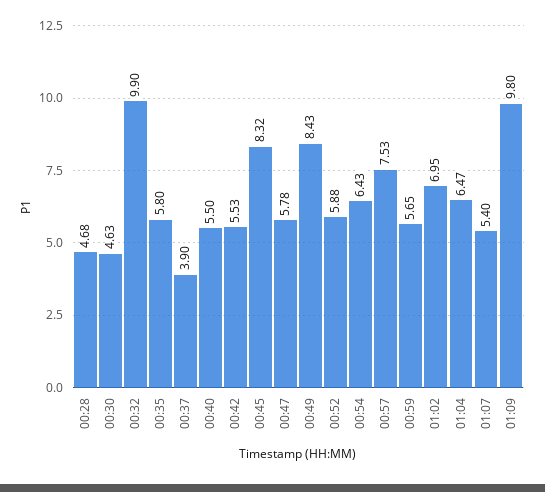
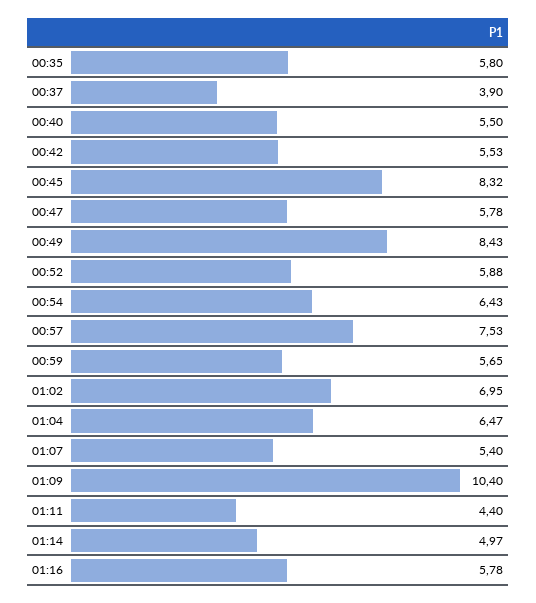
00:28: 4.68 -> none
00:30: 4.63 -> none
00:32: 9.9 -> none
01:09: 9.8 -> 10.4
01:11: none -> 4.4
01:14: none -> 4.97
01:16: none -> 5.78

